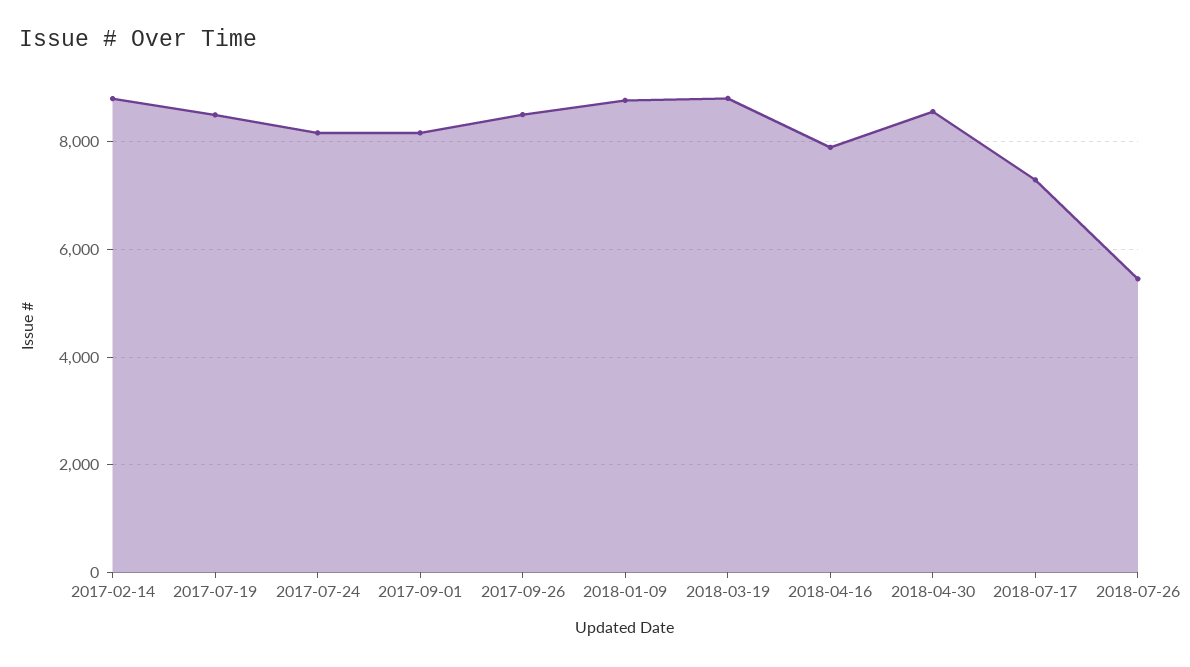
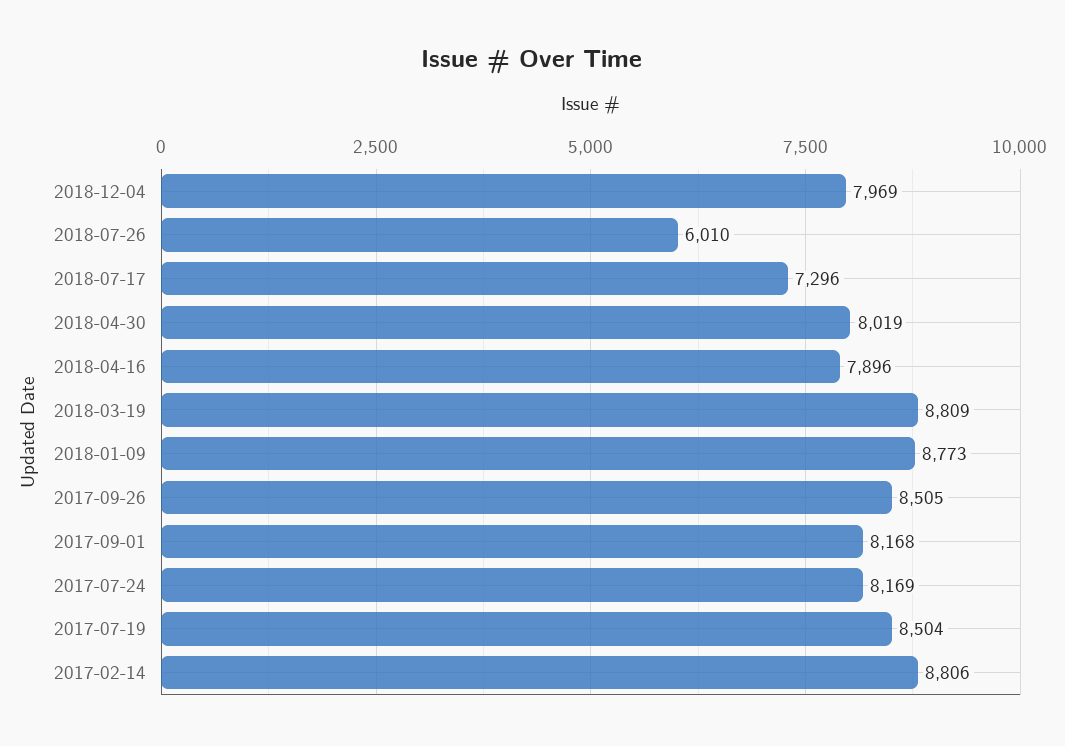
2018-04-30: 8600 -> 8019
2018-07-26: 5400 -> 6010
2018-12-04: none -> 7969

